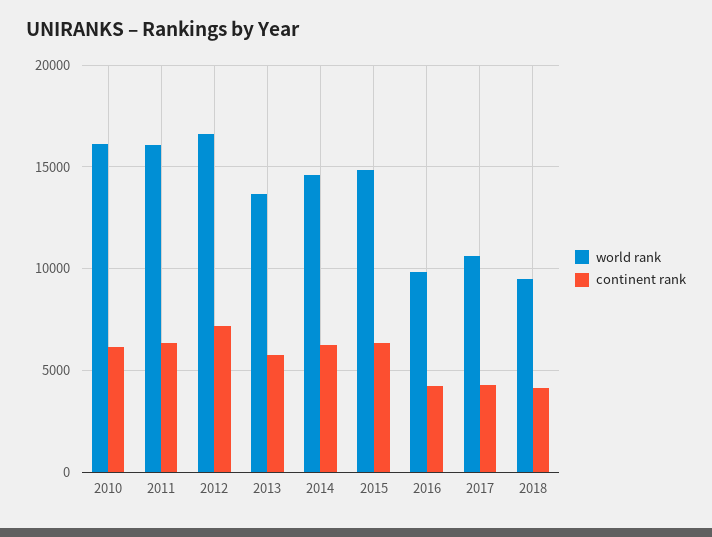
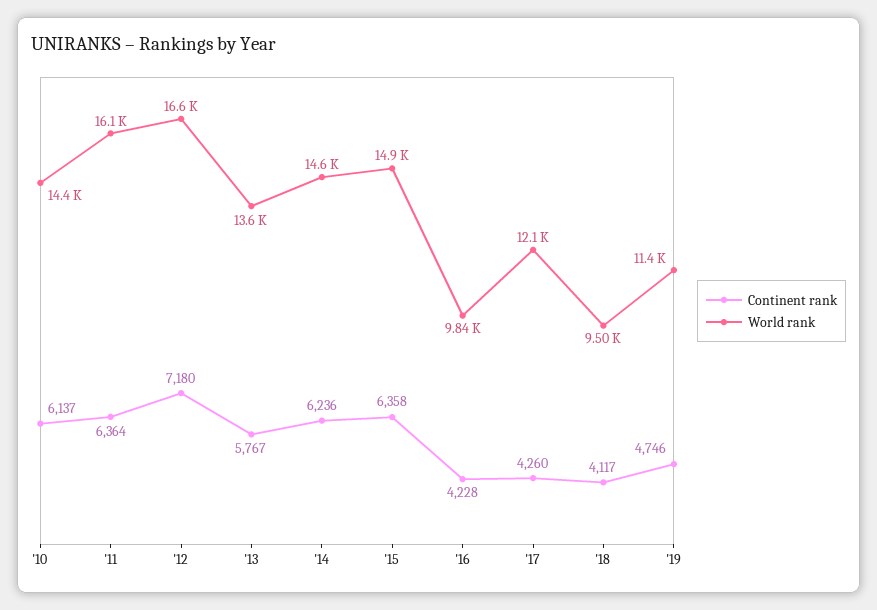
world rank, 2010: 16000 -> 14400
world rank, 2017: 10500 -> 12100
continent rank, '19: none -> 4746
world rank, '19: none -> 11400

